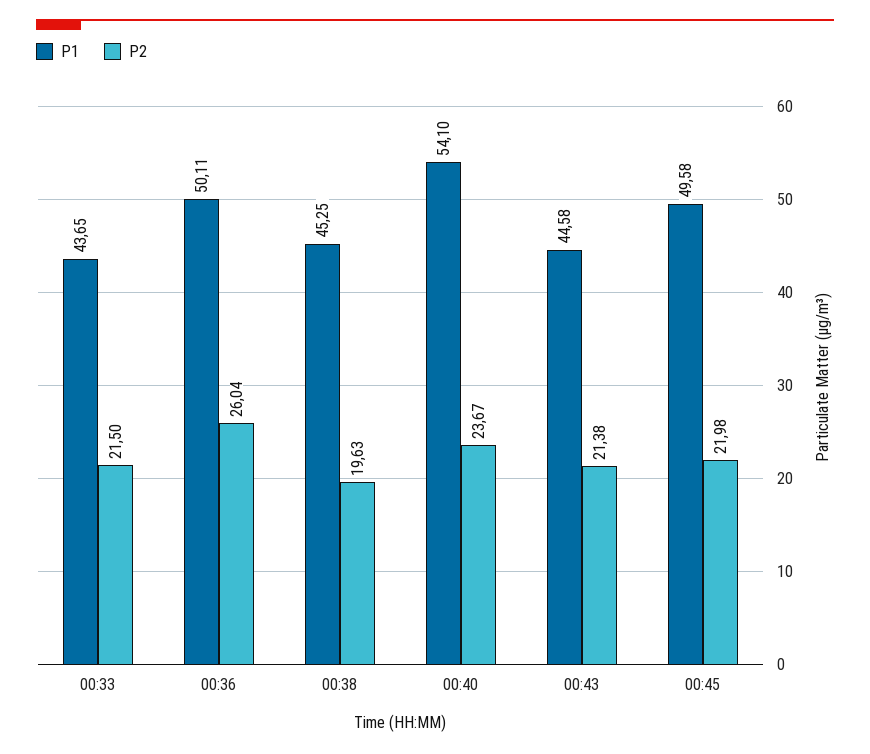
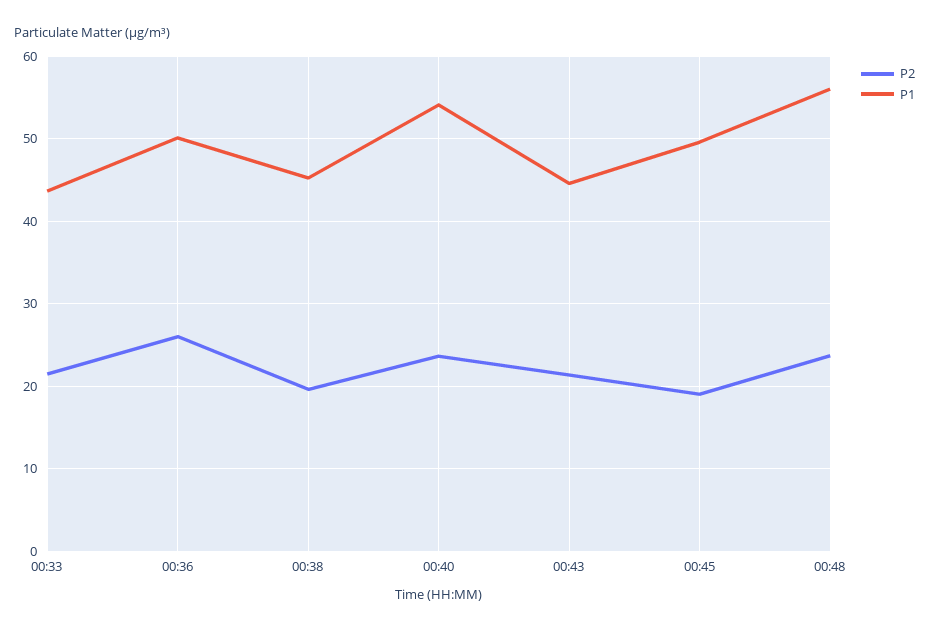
P2, 00:45: 21.98 -> 19
P2, 00:48: none -> 24
P1, 00:48: none -> 56

